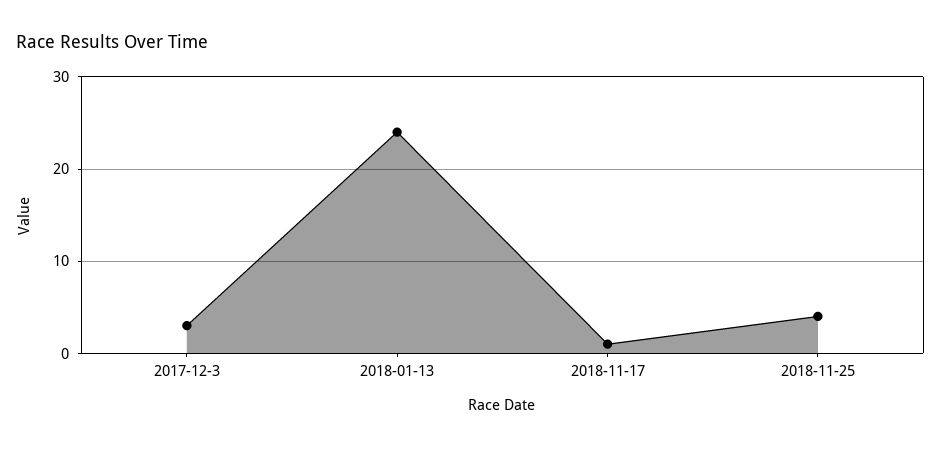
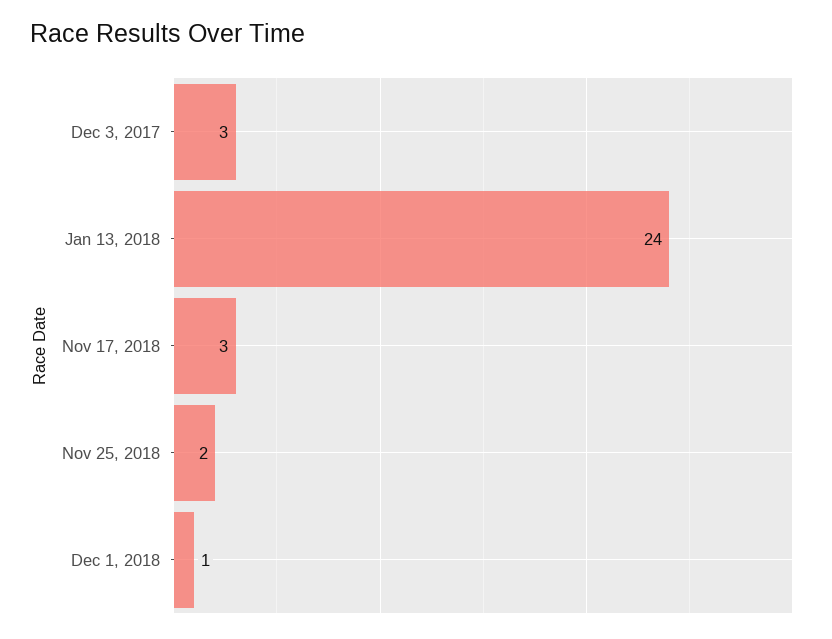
2018-11-17: 1 -> 3
2018-11-25: 4 -> 2
Dec 1, 2018: none -> 1

